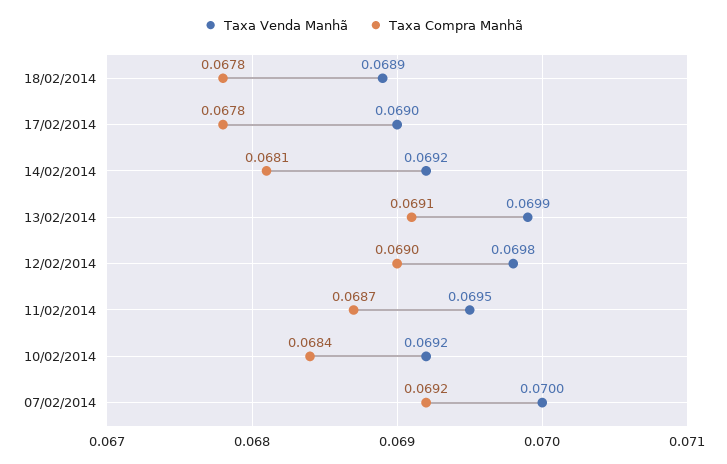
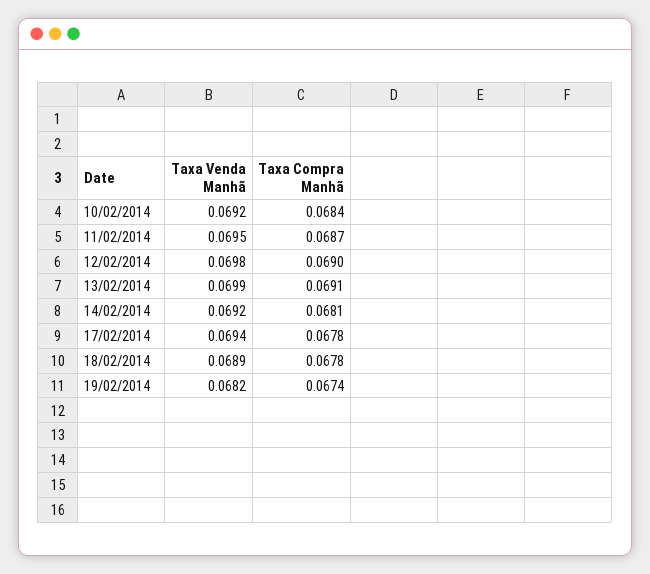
Taxa Venda Manhã, 17/02/2014: 0.069 -> 0.0694
Taxa Venda Manhã, 07/02/2014: 0.07 -> none
Taxa Compra Manhã, 07/02/2014: 0.0692 -> none
Taxa Venda Manhã, 19/02/2014: none -> 0.0682
Taxa Compra Manhã, 19/02/2014: none -> 0.0674

